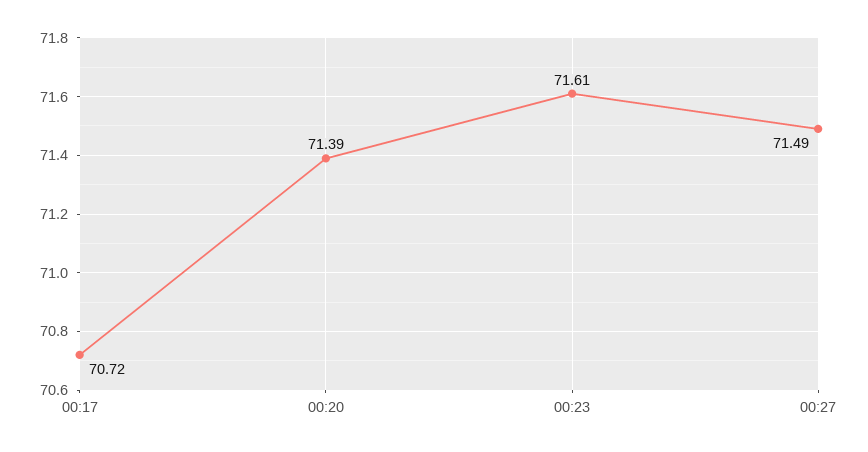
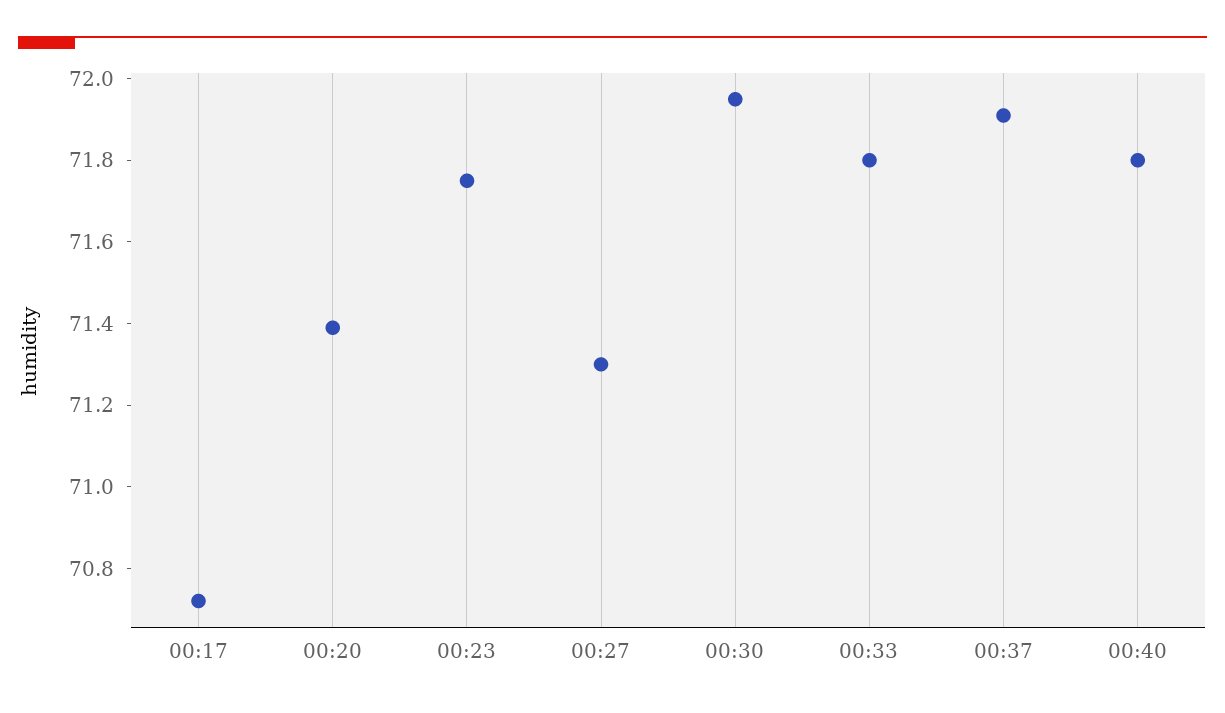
00:23: 71.61 -> 71.75
00:27: 71.49 -> 71.3
00:30: none -> 71.95
00:33: none -> 71.8
00:37: none -> 71.9
00:40: none -> 71.8

